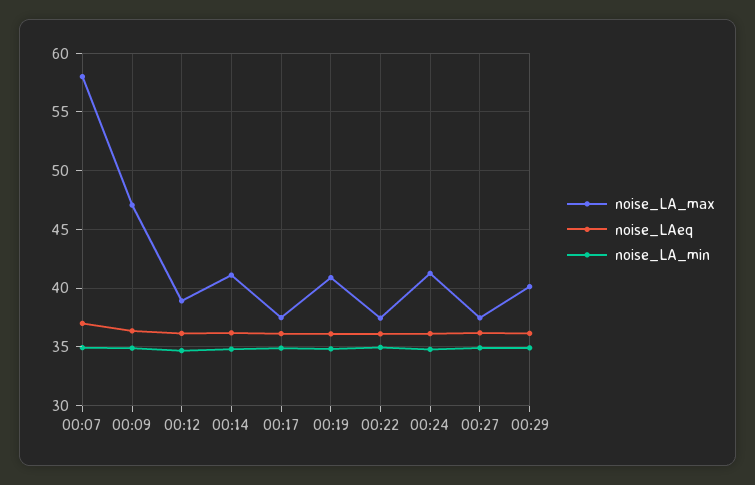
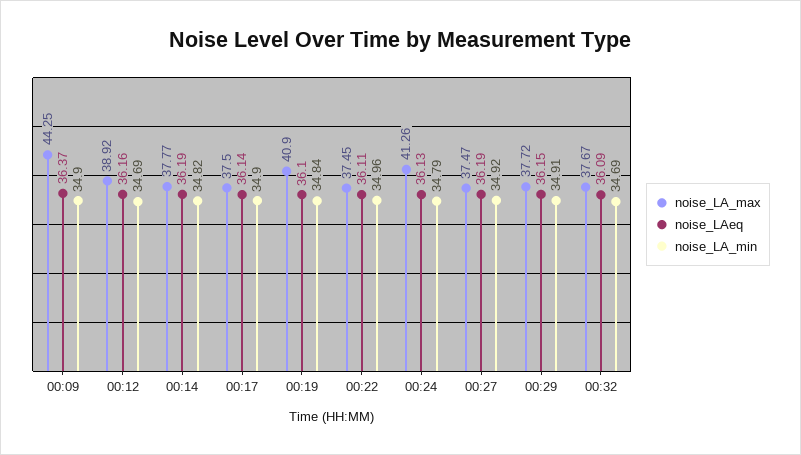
noise_LA_max, 00:07: 58 -> none
noise_LAeq, 00:07: 37 -> none
noise_LA_min, 00:07: 35 -> none
noise_LA_max, 00:09: 47 -> 44.25
noise_LA_max, 00:14: 41 -> 37.77
noise_LA_max, 00:29: 40 -> 37.72
noise_LA_max, 00:32: none -> 37.67
noise_LAeq, 00:32: none -> 36.09
noise_LA_min, 00:32: none -> 34.69

